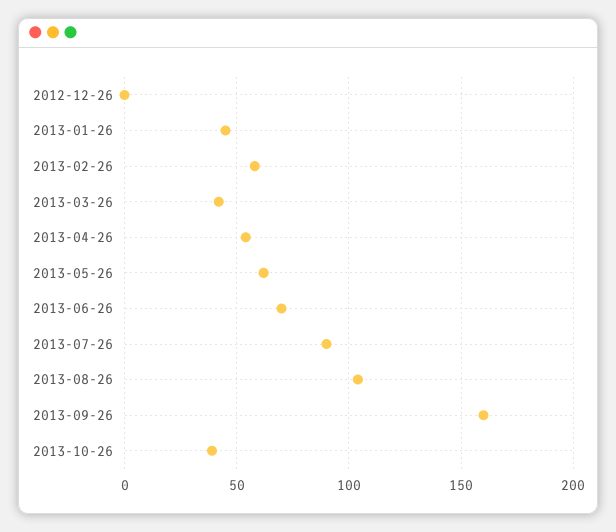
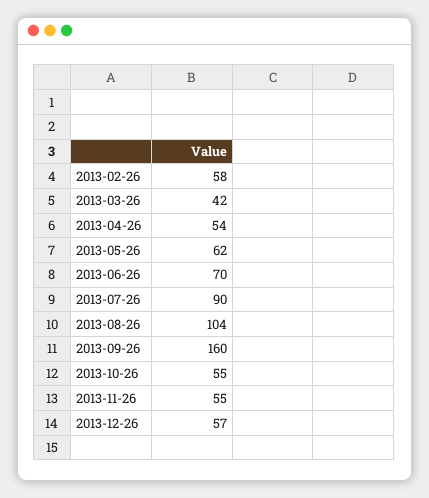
2012-12-26: 0 -> none
2013-01-26: 45 -> none
2013-10-26: 40 -> 55
2013-11-26: none -> 55
2013-12-26: none -> 57

